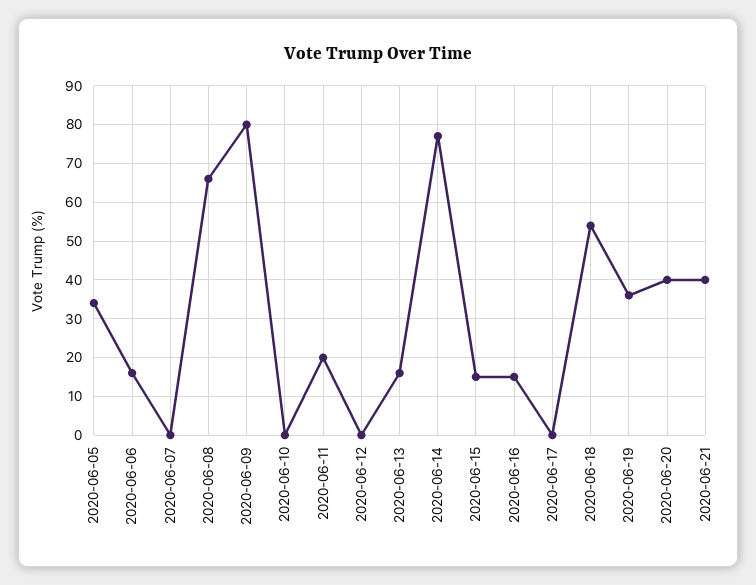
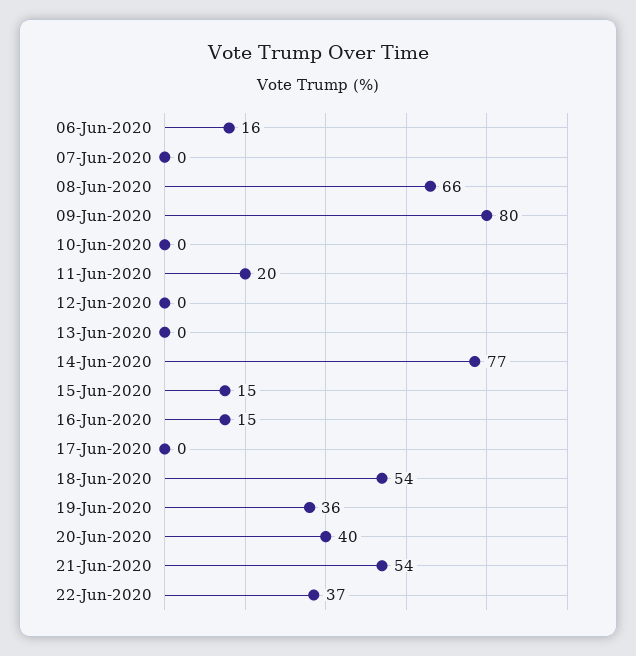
2020-06-05: 35 -> none
2020-06-13: 15 -> 0
2020-06-21: 40 -> 54
22-Jun-2020: none -> 37

